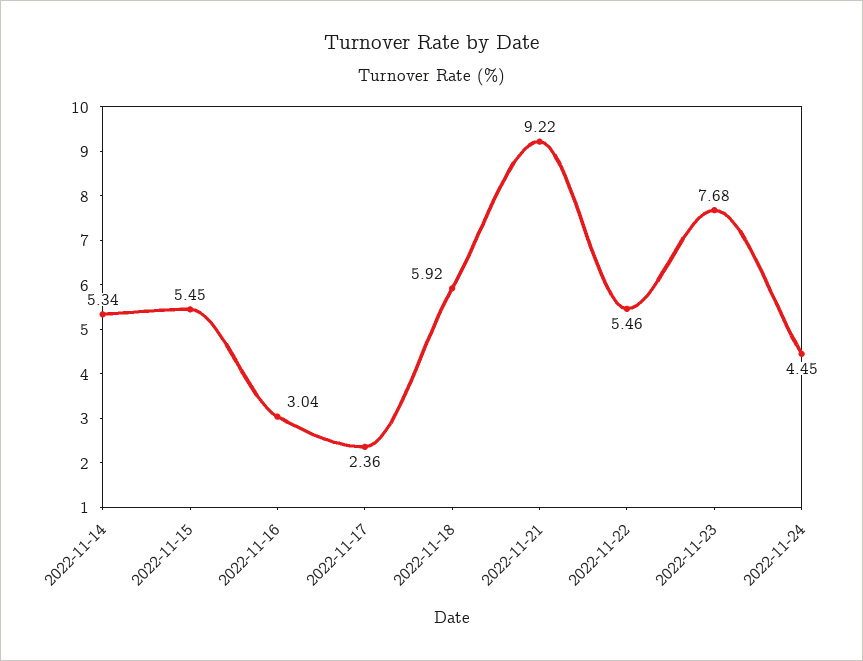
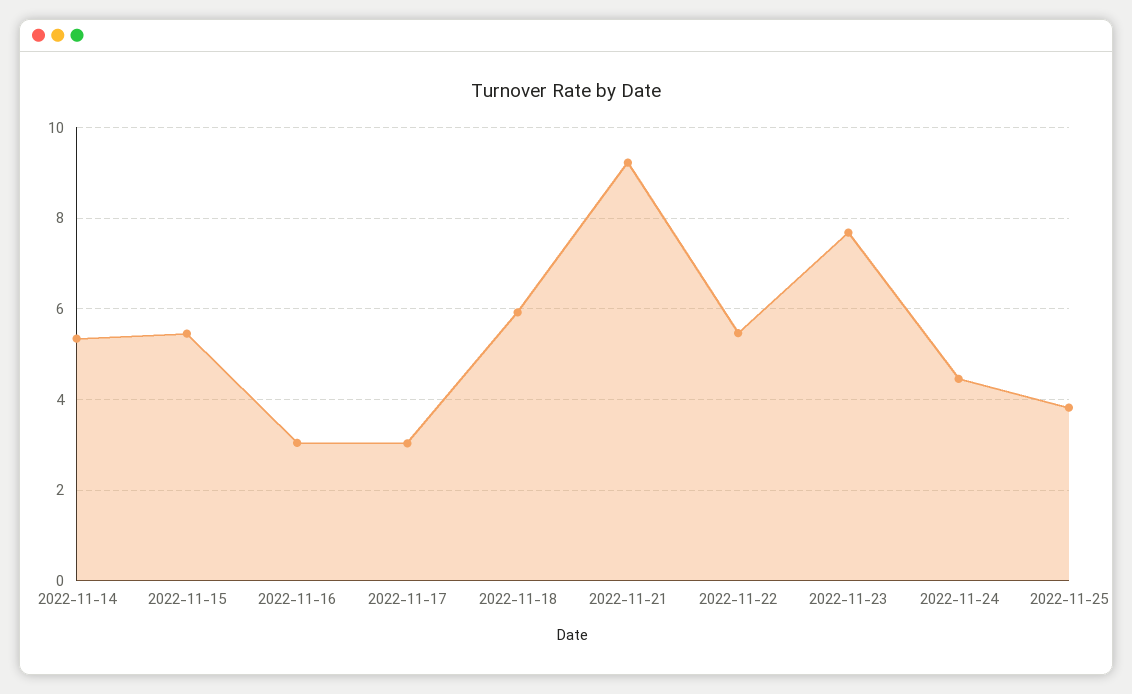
2022-11-17: 2.36 -> 3
2022-11-25: none -> 3.8

